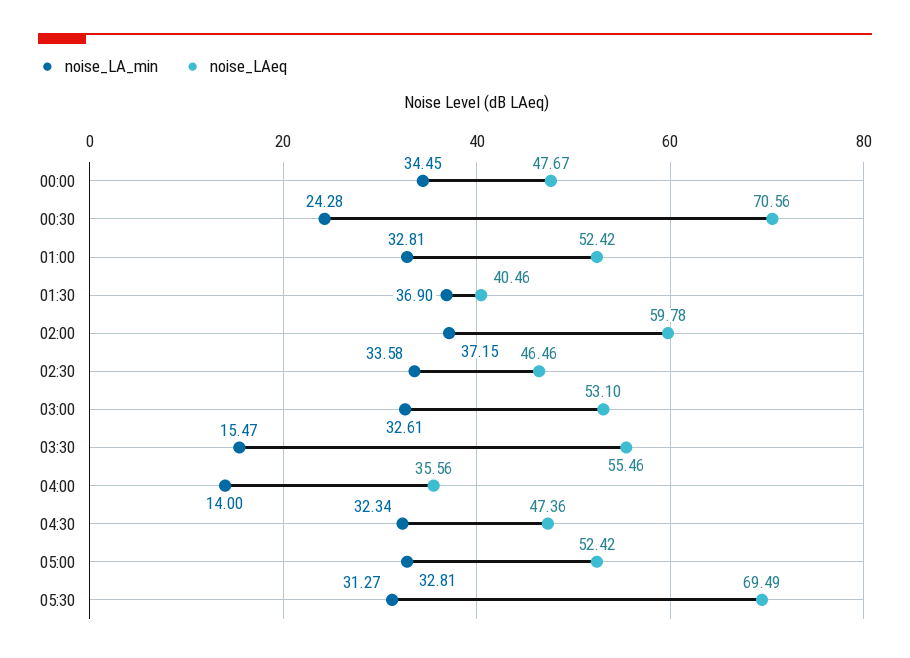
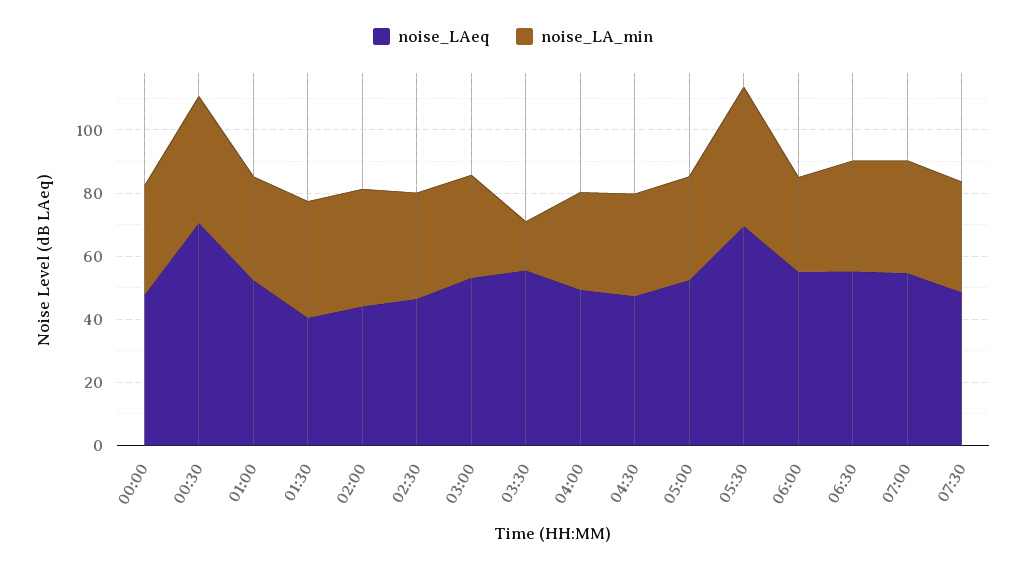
noise_LA_min, 00:30: 24.28 -> 40
noise_LAeq, 02:00: 59.78 -> 45
noise_LA_min, 04:00: 14 -> 30
noise_LAeq, 04:00: 35.56 -> 50
noise_LA_min, 05:30: 31.27 -> 45
noise_LAeq, 06:00: none -> 55
noise_LA_min, 06:00: none -> 30
noise_LAeq, 06:30: none -> 55
noise_LA_min, 06:30: none -> 35
noise_LAeq, 07:00: none -> 55
noise_LA_min, 07:00: none -> 35
noise_LAeq, 07:30: none -> 50
noise_LA_min, 07:30: none -> 35

